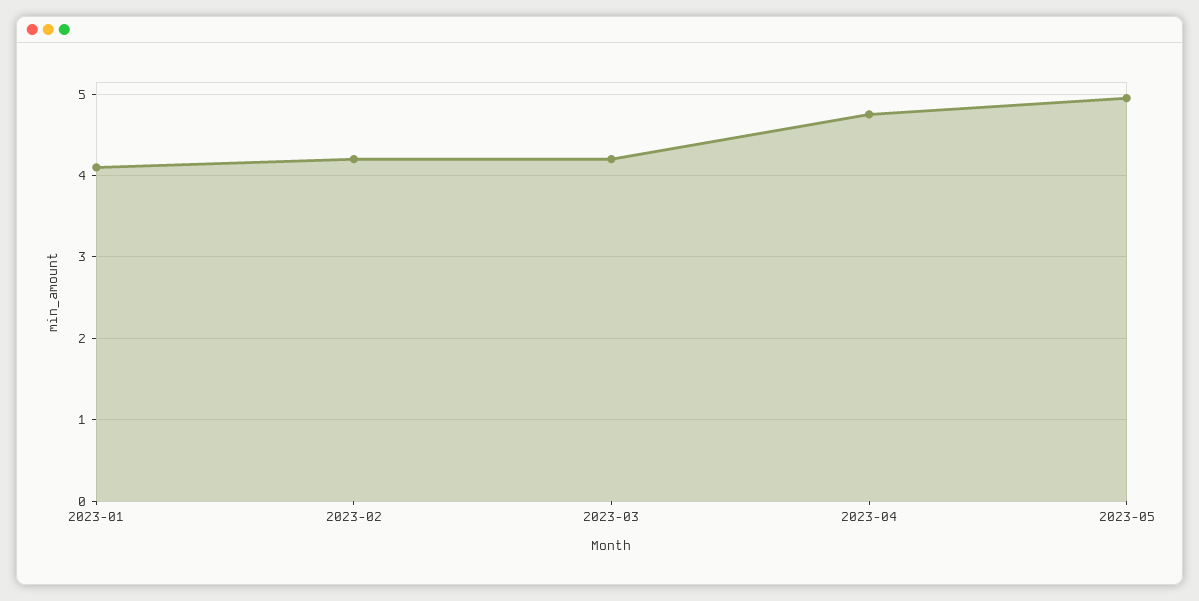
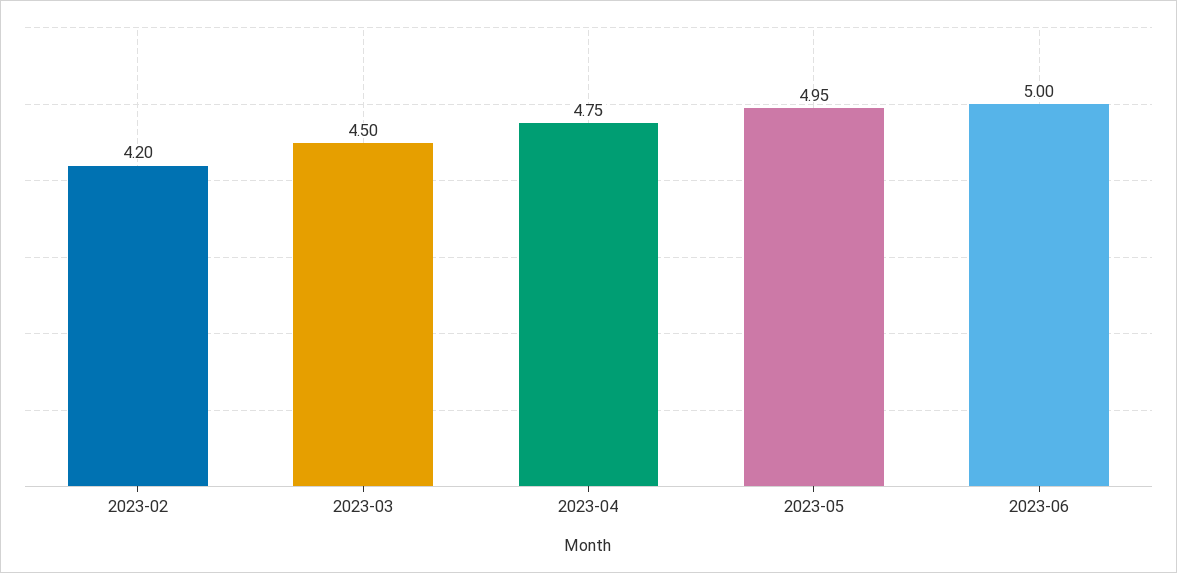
2023-01: 4.1 -> none
2023-03: 4.2 -> 4.5
2023-06: none -> 5

